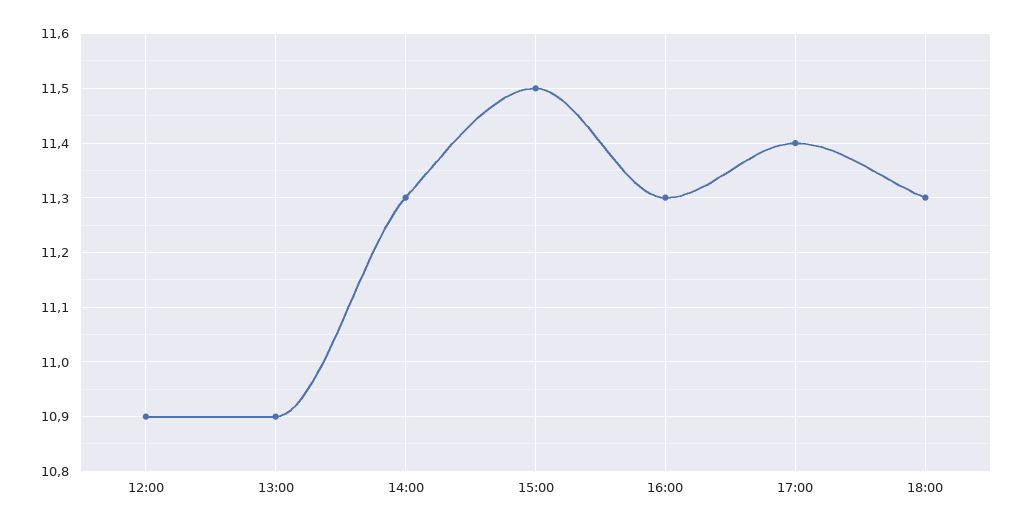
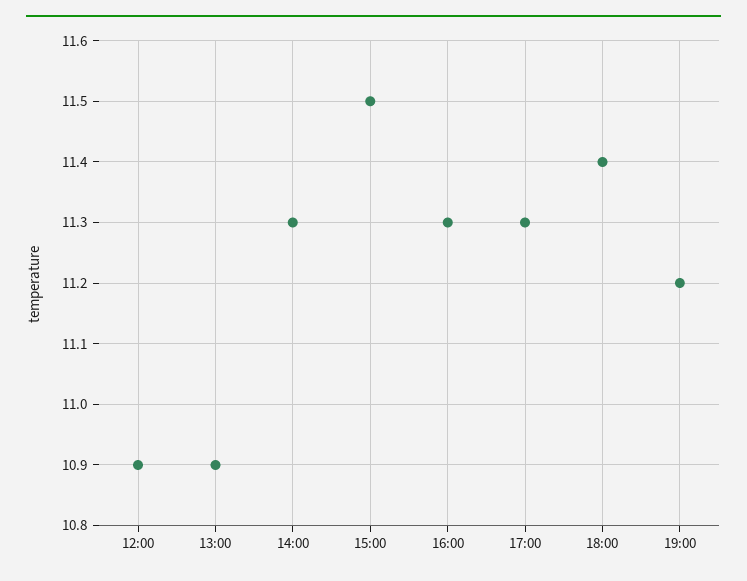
17:00: 11.4 -> 11.3
18:00: 11.3 -> 11.4
19:00: none -> 11.2

